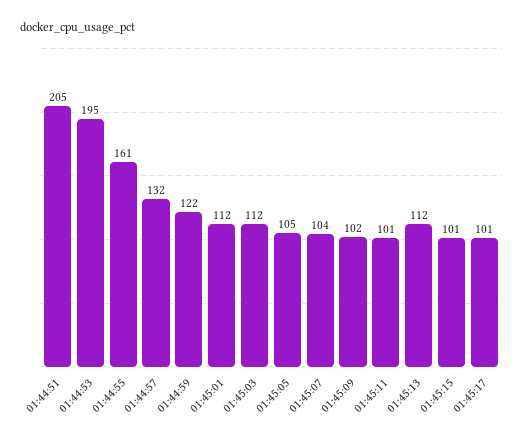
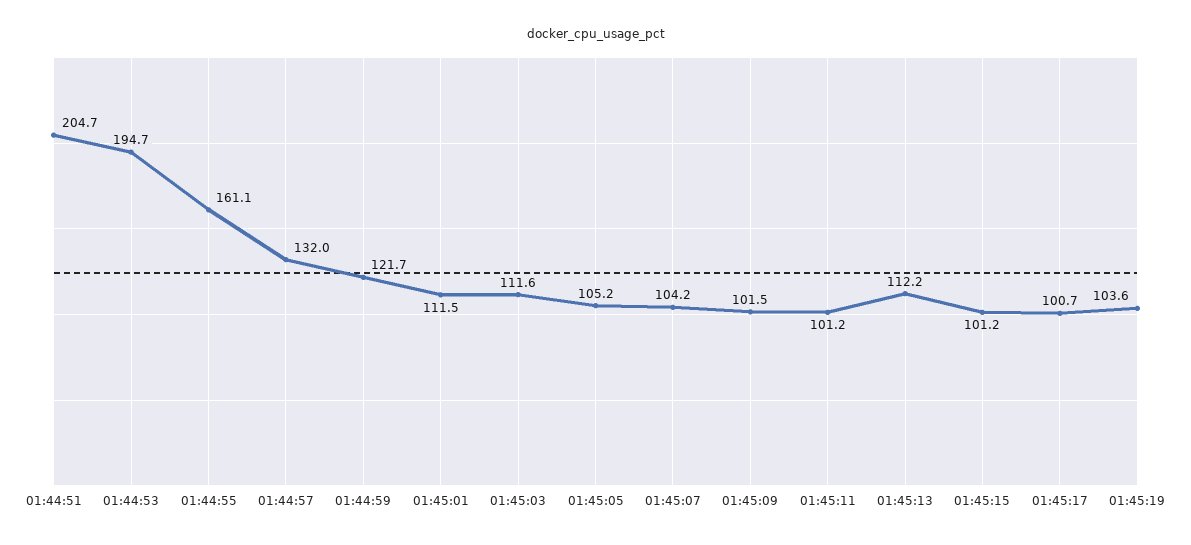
01:45:19: none -> 103.6

